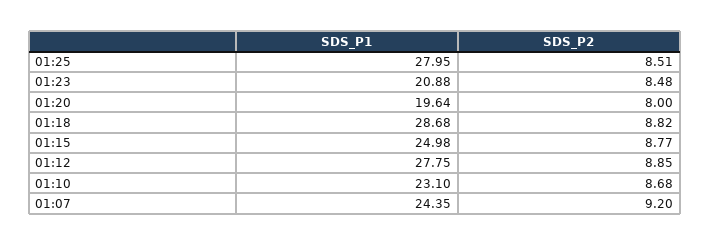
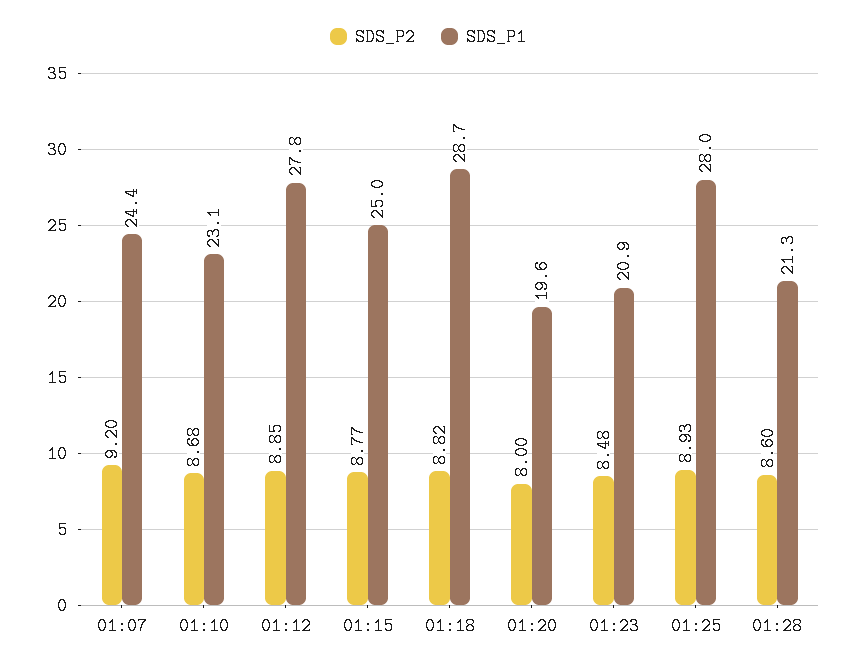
SDS_P2, 01:25: 8.51 -> 8.93
SDS_P2, 01:28: none -> 8.6
SDS_P1, 01:28: none -> 21.3

